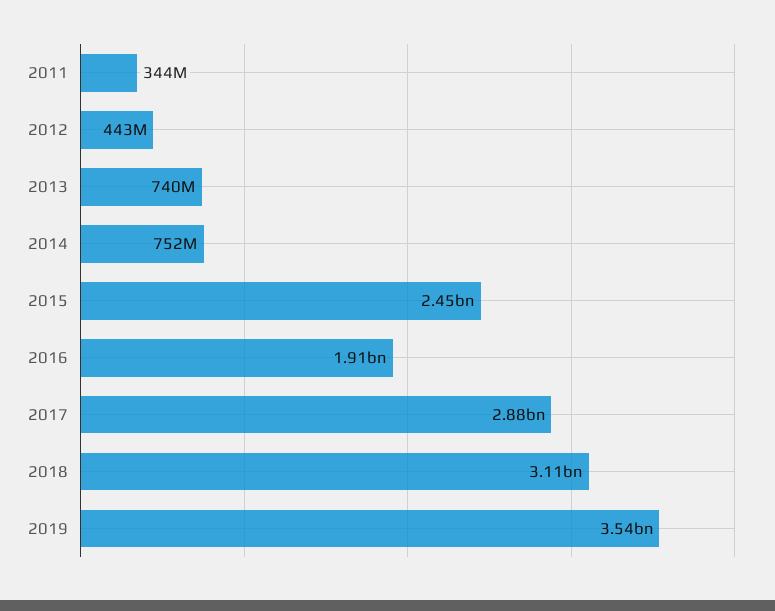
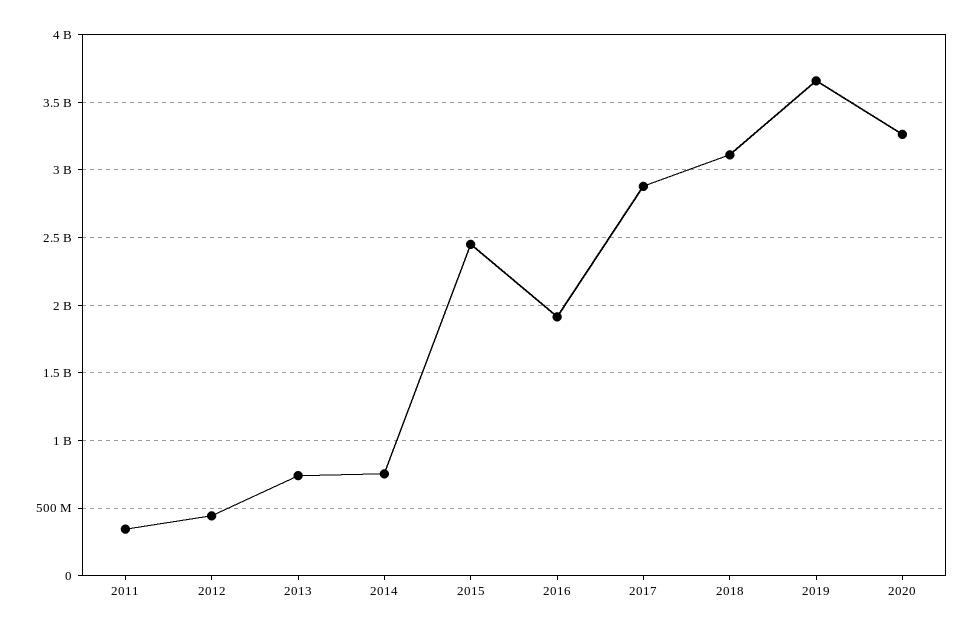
2019: 3540000000 -> 3650000000
2020: none -> 3250000000

